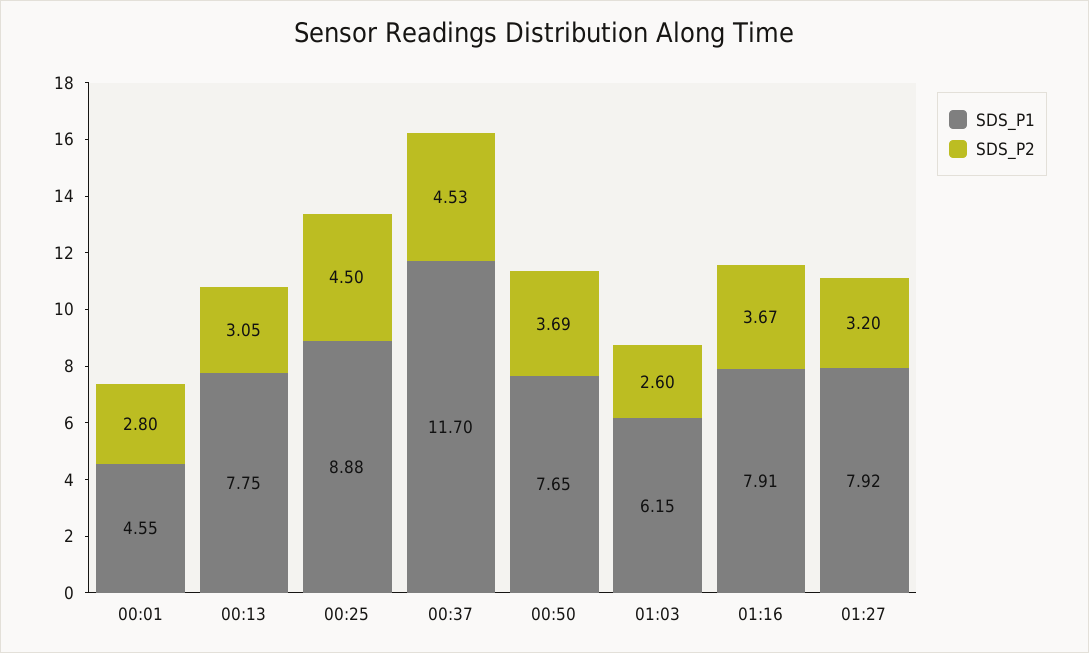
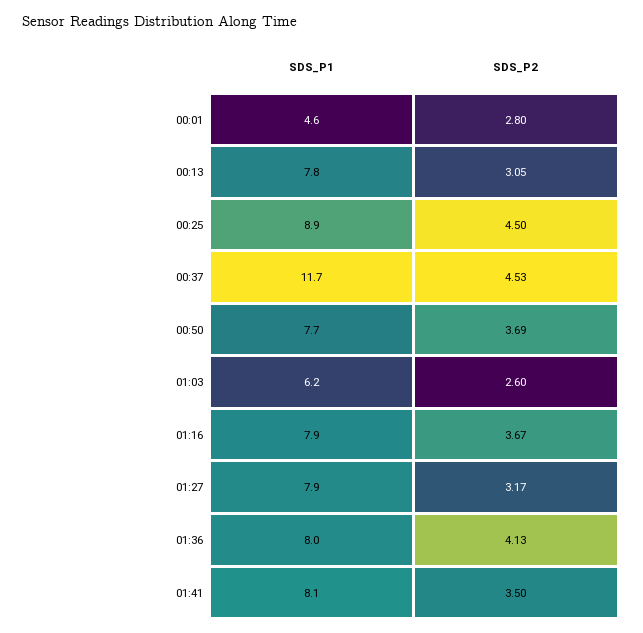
SDS_P2, 01:27: 3.2 -> 3.17
SDS_P1, 01:36: none -> 8
SDS_P2, 01:36: none -> 4.13
SDS_P1, 01:41: none -> 8.1
SDS_P2, 01:41: none -> 3.5

